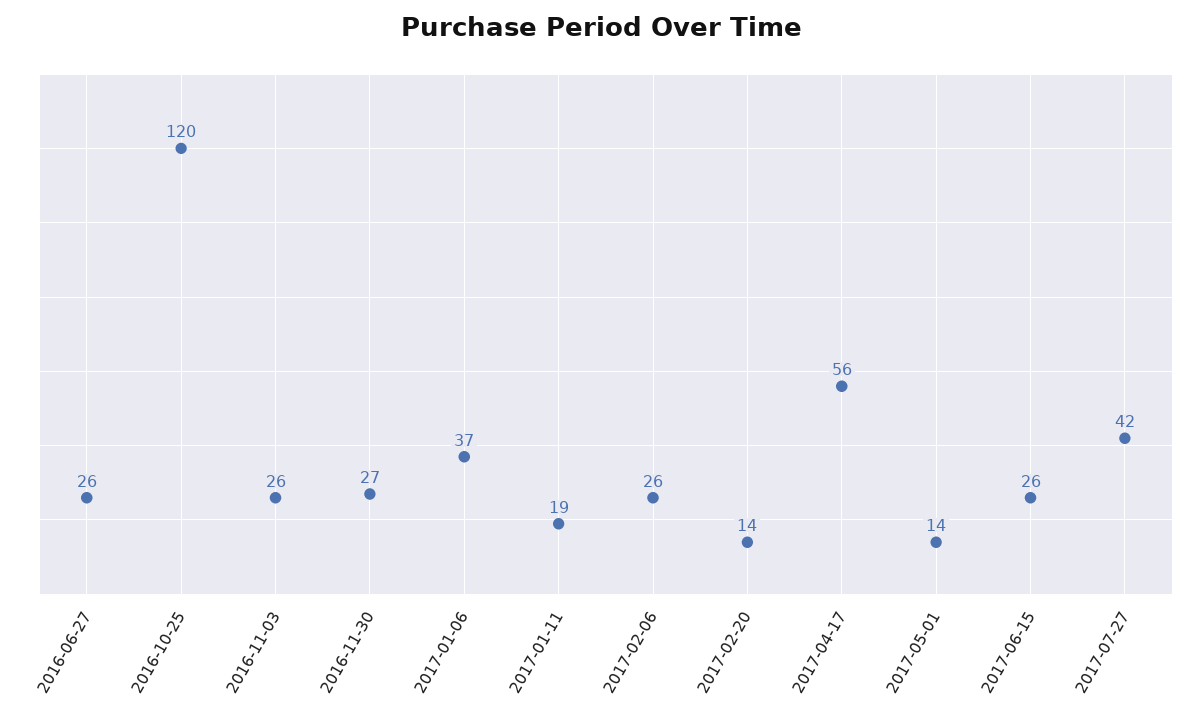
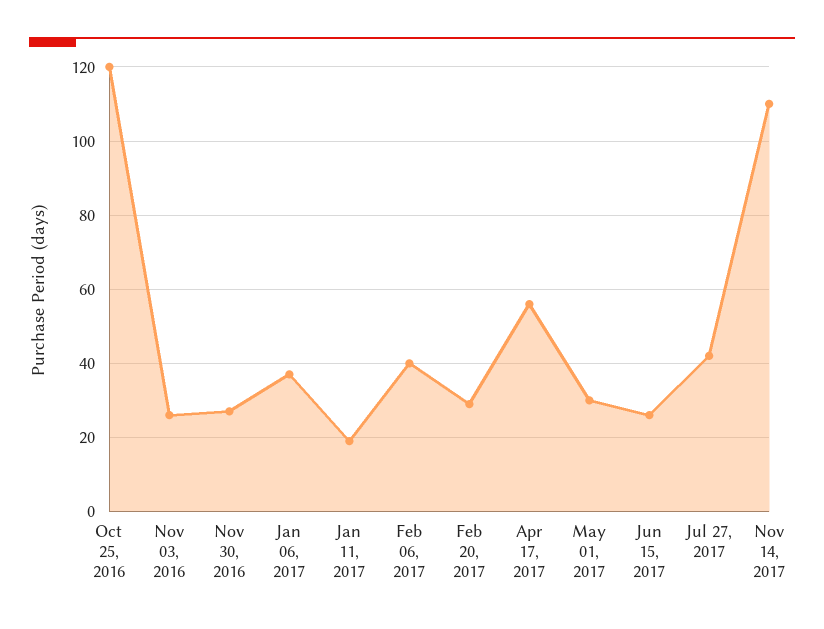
2016-06-27: 26 -> none
2017-02-06: 26 -> 40
2017-02-20: 14 -> 30
2017-05-01: 14 -> 30
Nov 14, 2017: none -> 110

